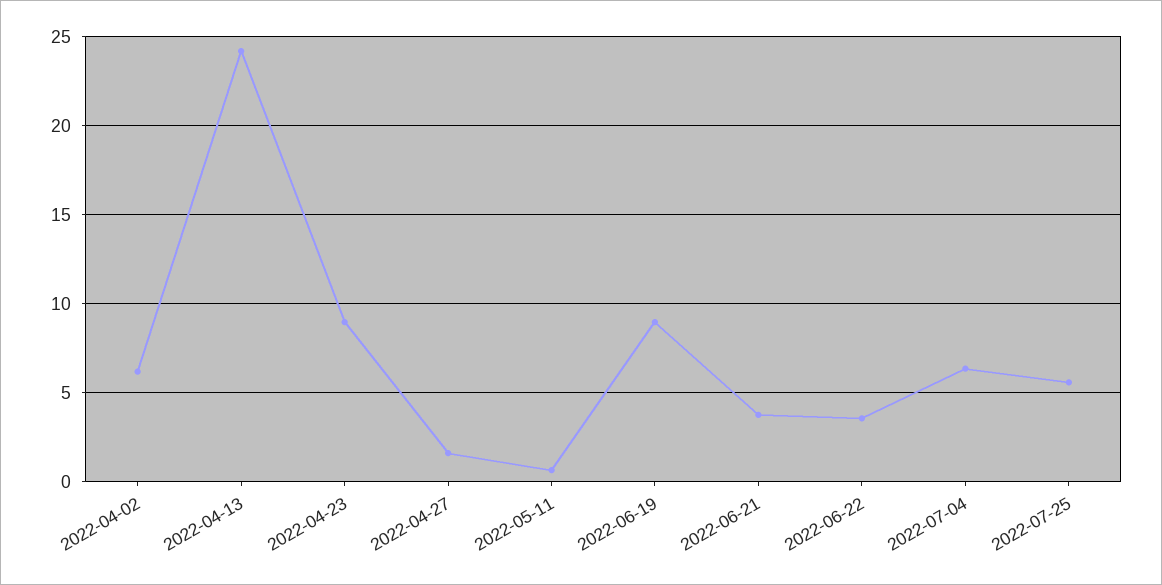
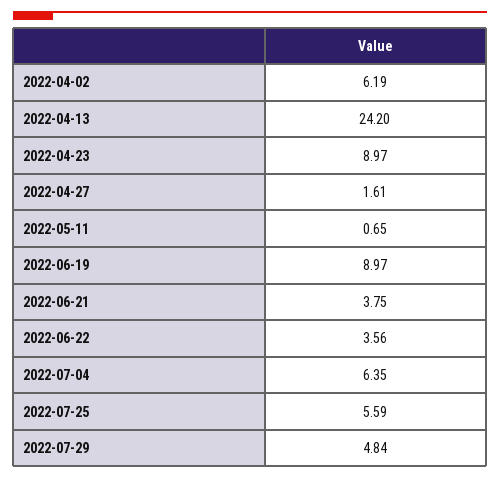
2022-07-29: none -> 4.84

